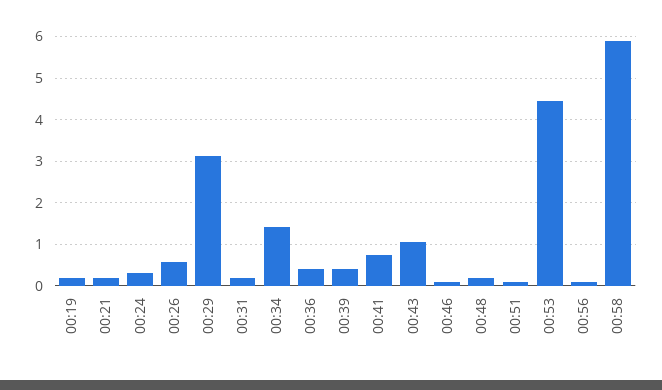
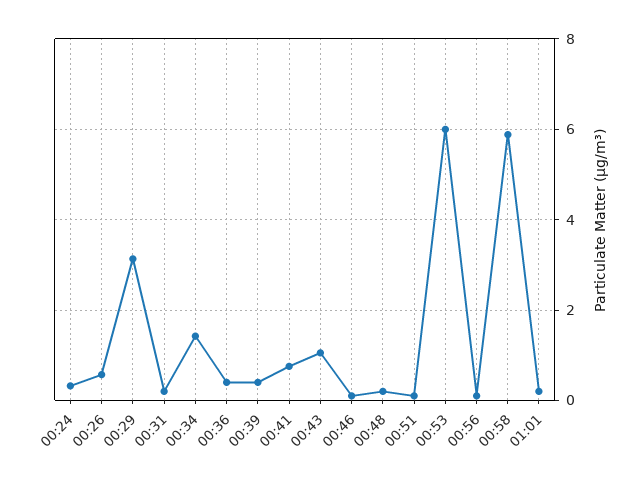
00:19: 0.2 -> none
00:21: 0.2 -> none
00:53: 4.4 -> 6
01:01: none -> 0.2

